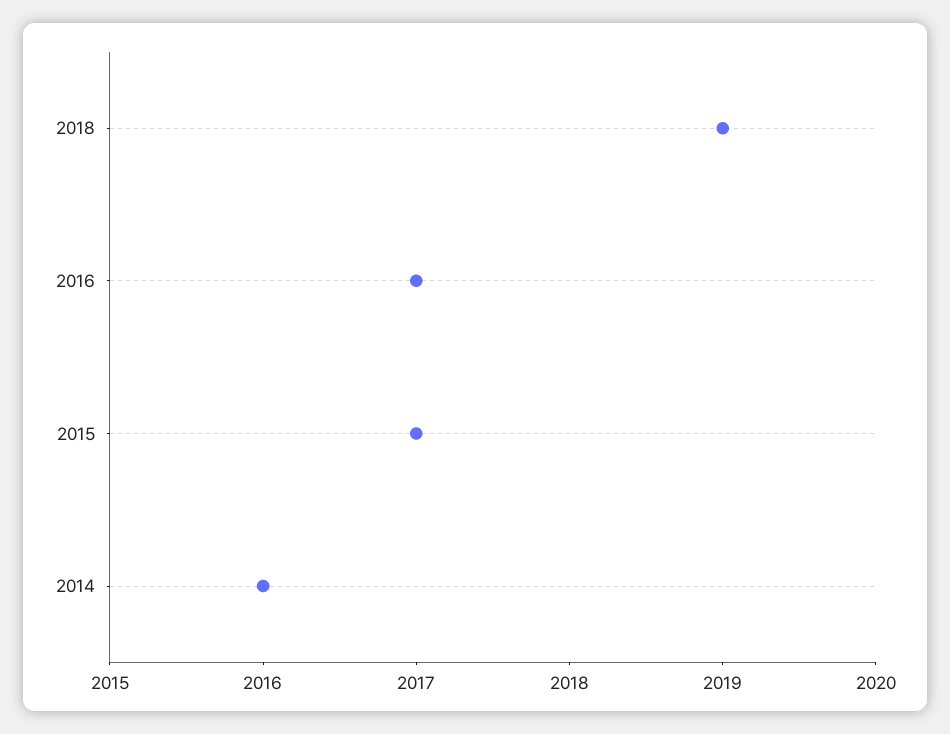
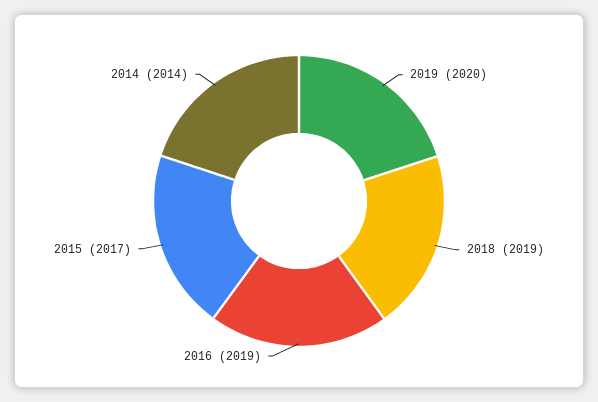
2016: 2017 -> 2019
2014: 2016 -> 2014
2019: none -> 2020

